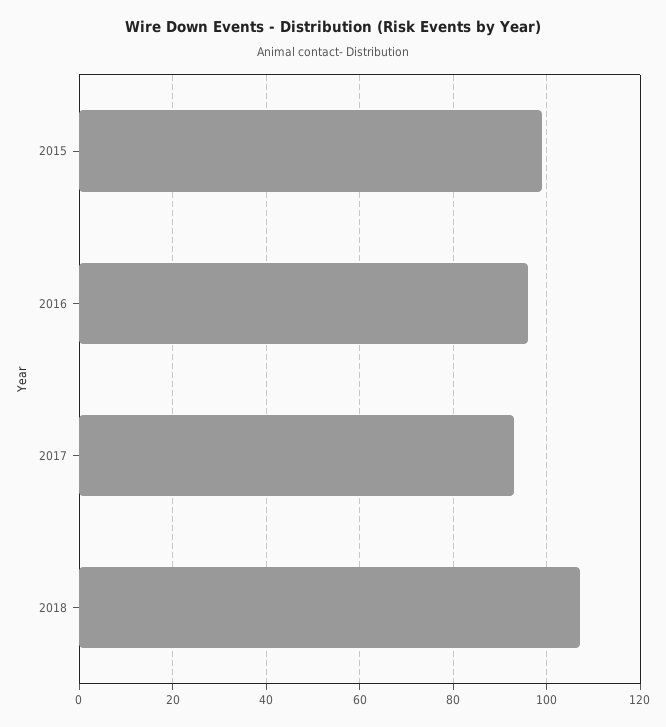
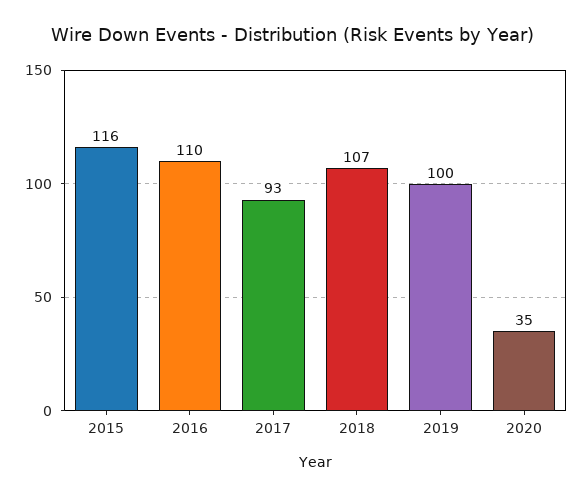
2015: 100 -> 116
2016: 95 -> 110
2019: none -> 100
2020: none -> 35

